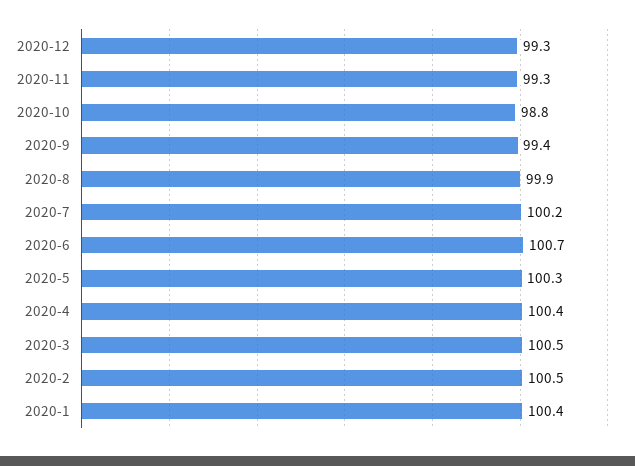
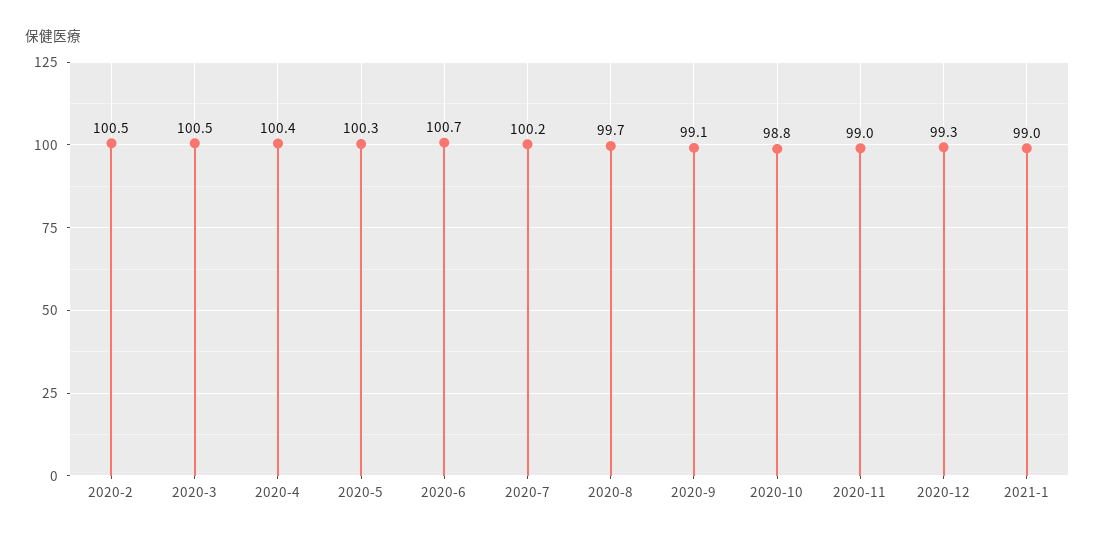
2020-11: 99.3 -> 99
2020-9: 99.4 -> 99.1
2020-8: 99.9 -> 99.7
2020-1: 100.4 -> none
2021-1: none -> 99

